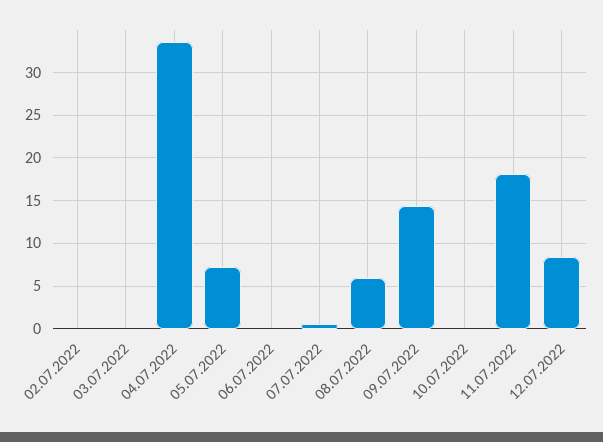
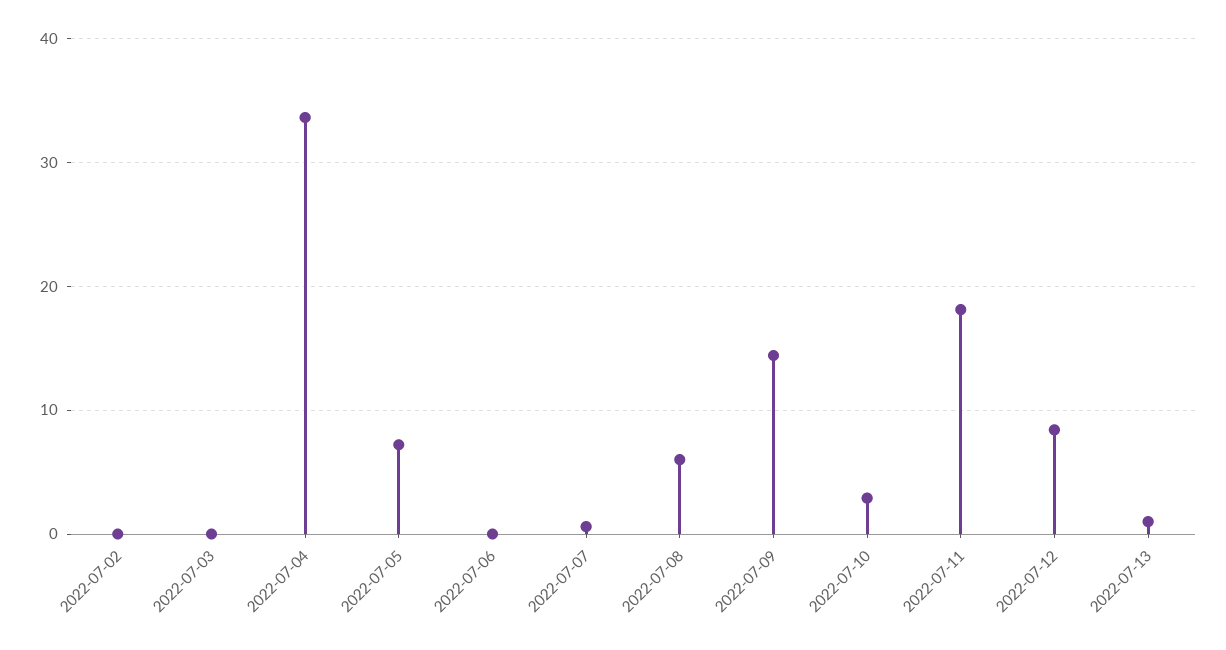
10.07.2022: 0 -> 3
2022-07-13: none -> 1

